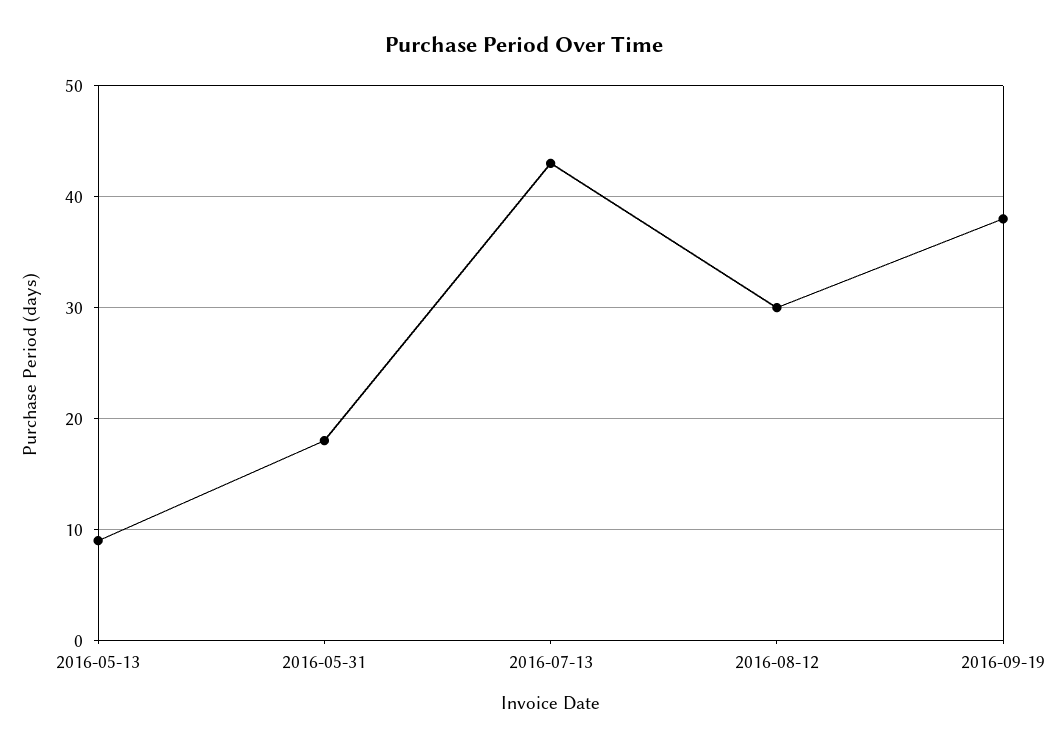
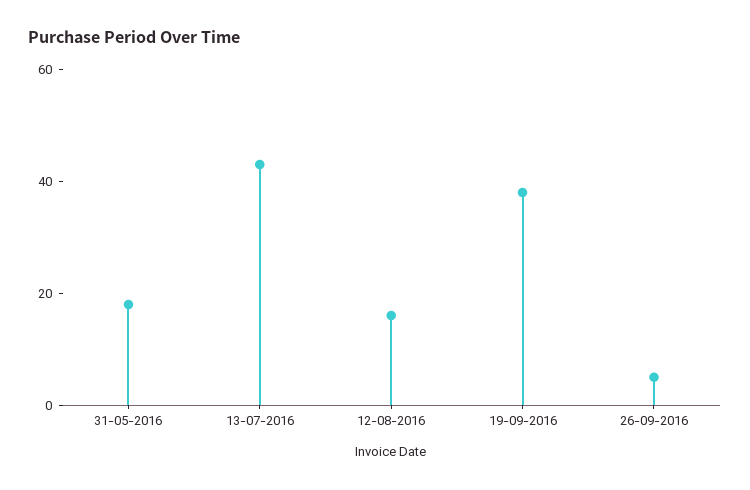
2016-05-13: 9 -> none
2016-08-12: 30 -> 15
26-09-2016: none -> 5

